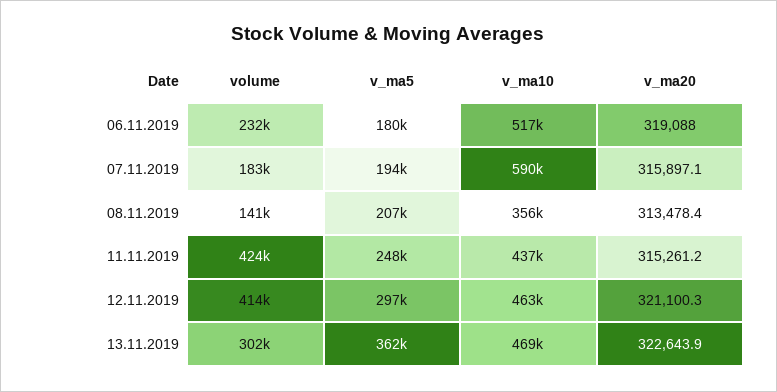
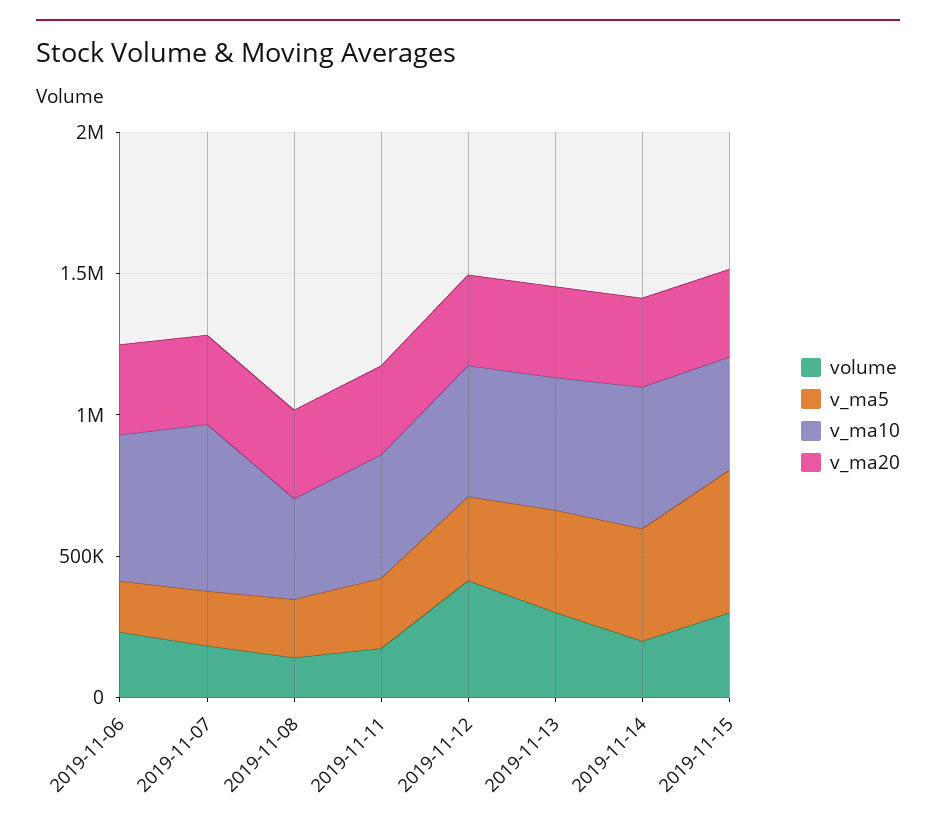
volume, 11.11.2019: 424000 -> 200000
volume, 2019-11-14: none -> 200000
v_ma5, 2019-11-14: none -> 400000
v_ma10, 2019-11-14: none -> 500000
v_ma20, 2019-11-14: none -> 300000
volume, 2019-11-15: none -> 300000
v_ma5, 2019-11-15: none -> 500000
v_ma10, 2019-11-15: none -> 400000
v_ma20, 2019-11-15: none -> 300000

